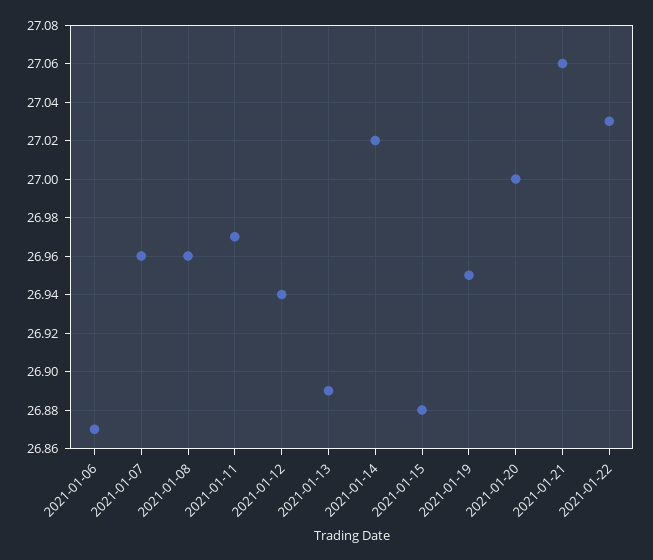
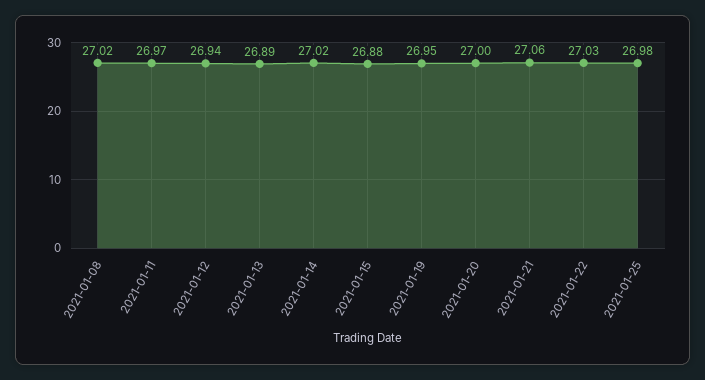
2021-01-06: 26.87 -> none
2021-01-07: 26.96 -> none
2021-01-08: 26.96 -> 27.02
2021-01-25: none -> 26.98

